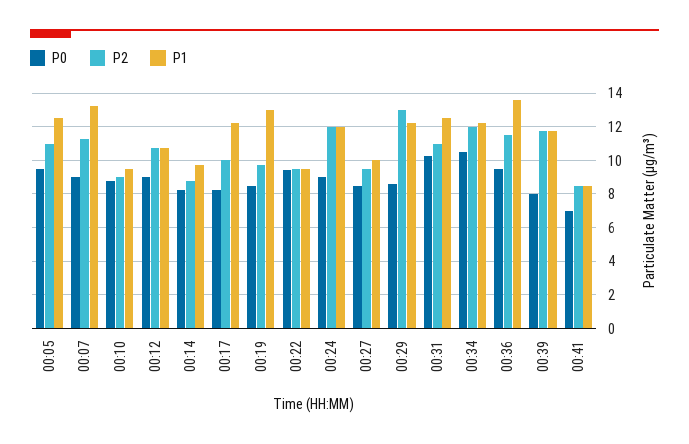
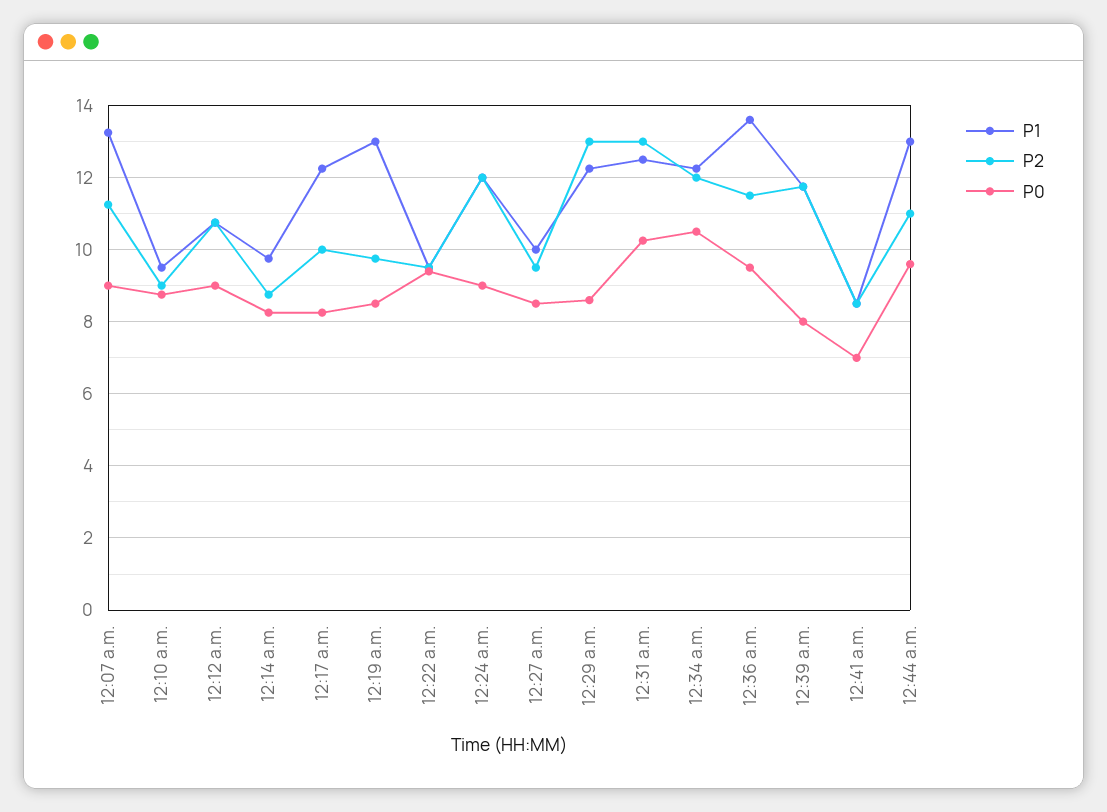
P0, 00:05: 9.5 -> none
P2, 00:05: 11 -> none
P1, 00:05: 12.5 -> none
P2, 00:31: 11 -> 13
P1, 12:44 a.m.: none -> 13
P2, 12:44 a.m.: none -> 11
P0, 12:44 a.m.: none -> 9.6

